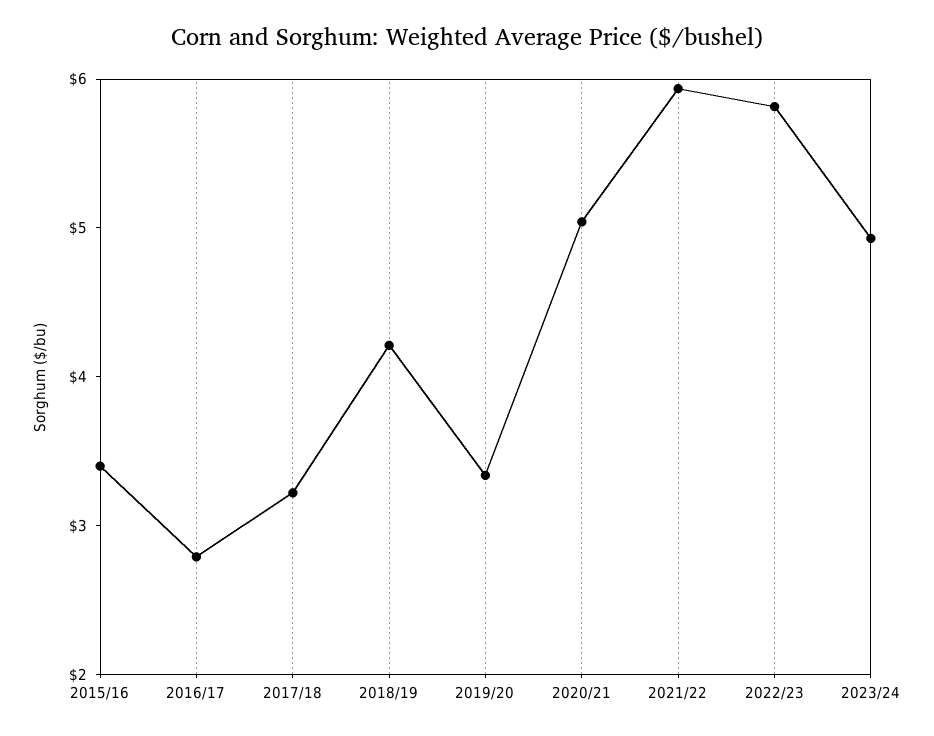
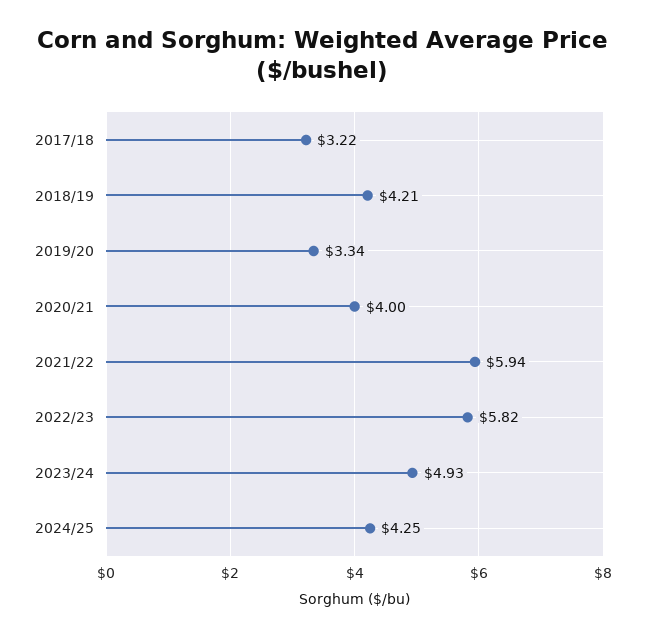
2015/16: 3.4 -> none
2016/17: 2.8 -> none
2020/21: 5 -> 4
2024/25: none -> 4.25

